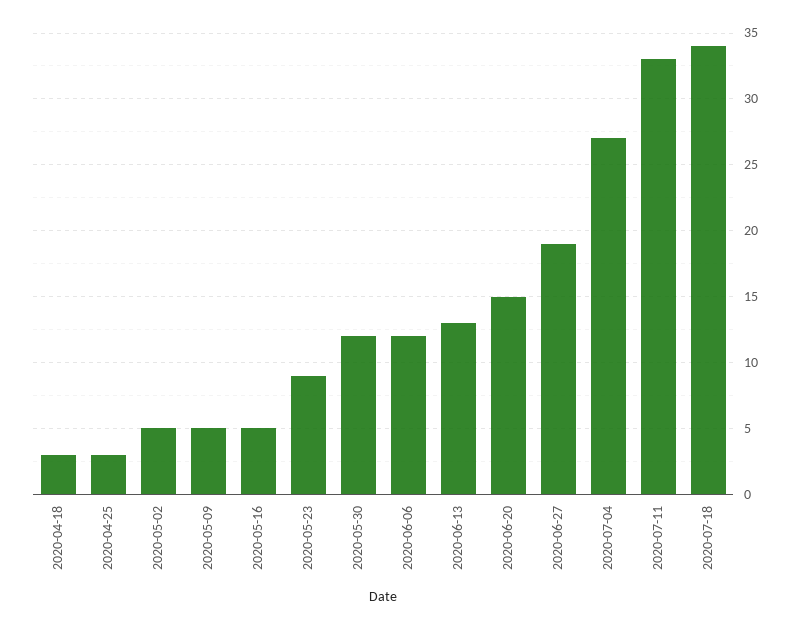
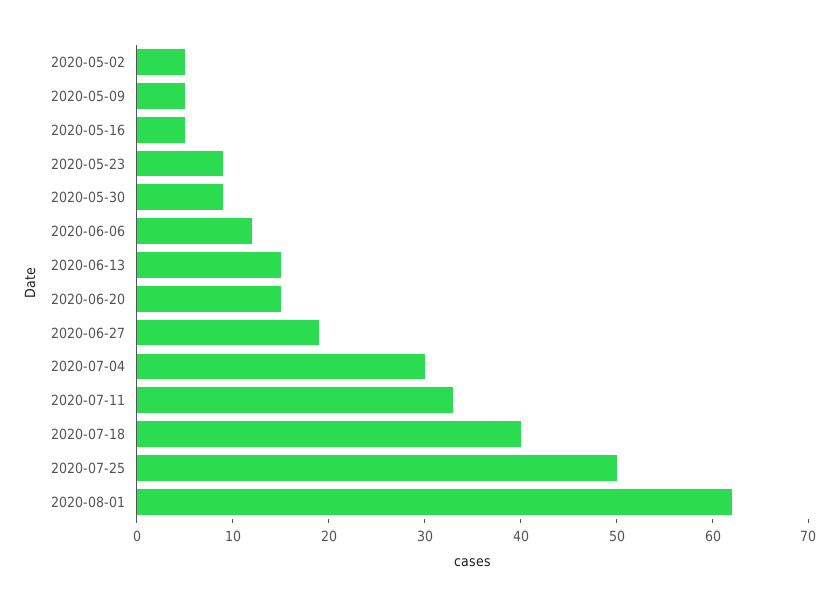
2020-04-18: 3 -> none
2020-04-25: 3 -> none
2020-05-30: 12 -> 9
2020-06-13: 13 -> 15
2020-07-04: 27 -> 30
2020-07-18: 34 -> 40
2020-07-25: none -> 50
2020-08-01: none -> 62

